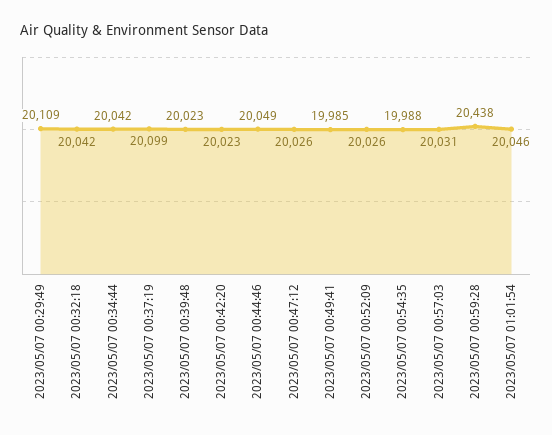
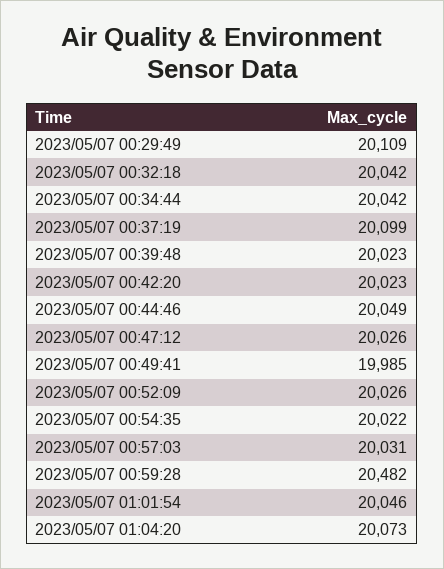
2023/05/07 00:54:35: 19988 -> 20022
2023/05/07 00:59:28: 20438 -> 20482
2023/05/07 01:04:20: none -> 20073

